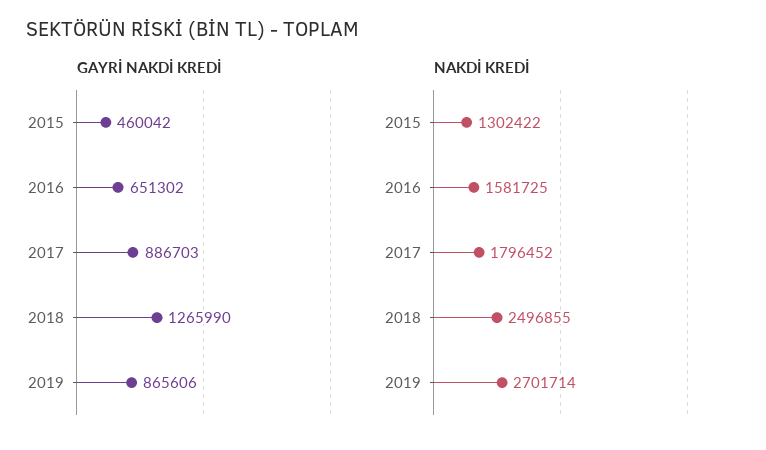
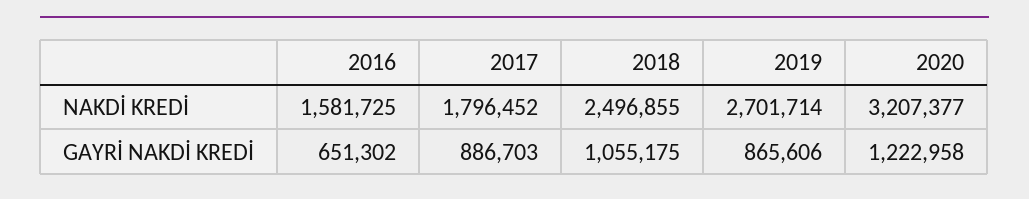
GAYRİ NAKDİ KREDİ, 2015: 460042 -> none
GAYRİ NAKDİ KREDİ, 2018: 1265990 -> 1055175
NAKDİ KREDİ, 2015: 1302422 -> none
NAKDİ KREDİ, 2020: none -> 3207377
GAYRİ NAKDİ KREDİ, 2020: none -> 1222958

